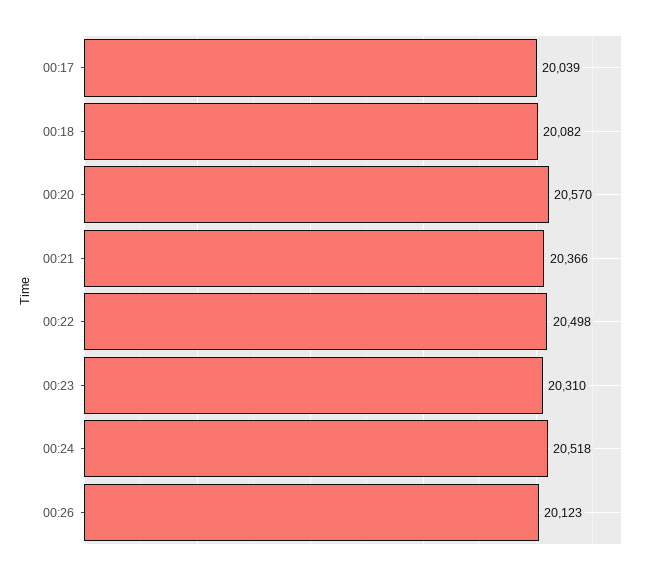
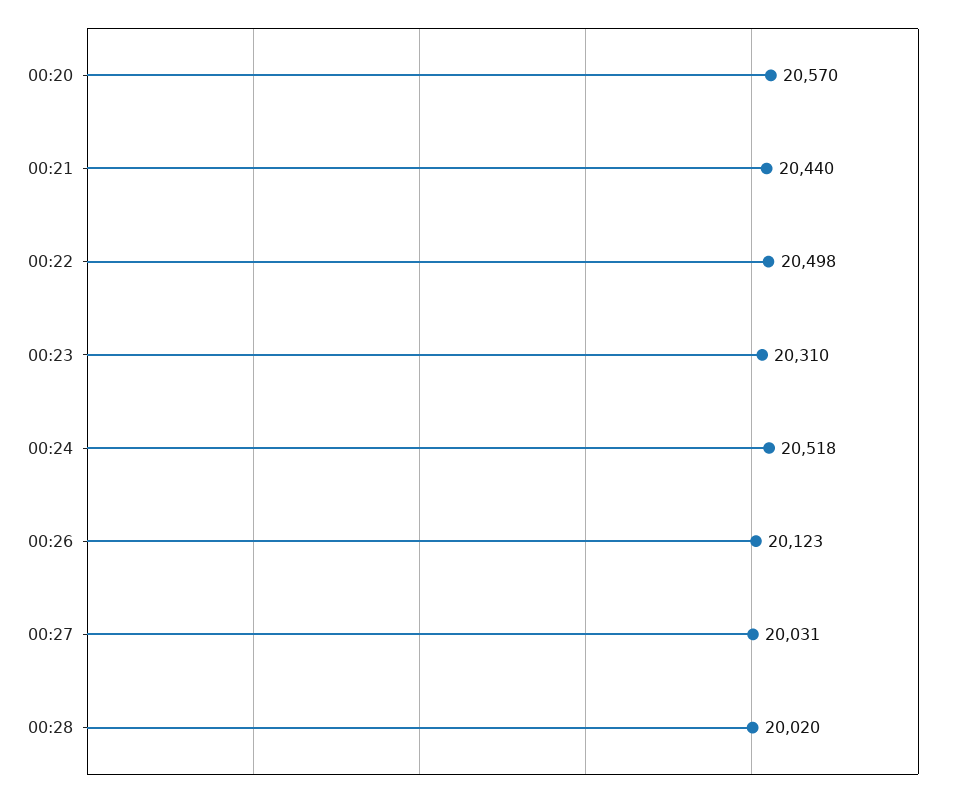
00:17: 20039 -> none
00:18: 20082 -> none
00:21: 20366 -> 20440
00:27: none -> 20031
00:28: none -> 20020

